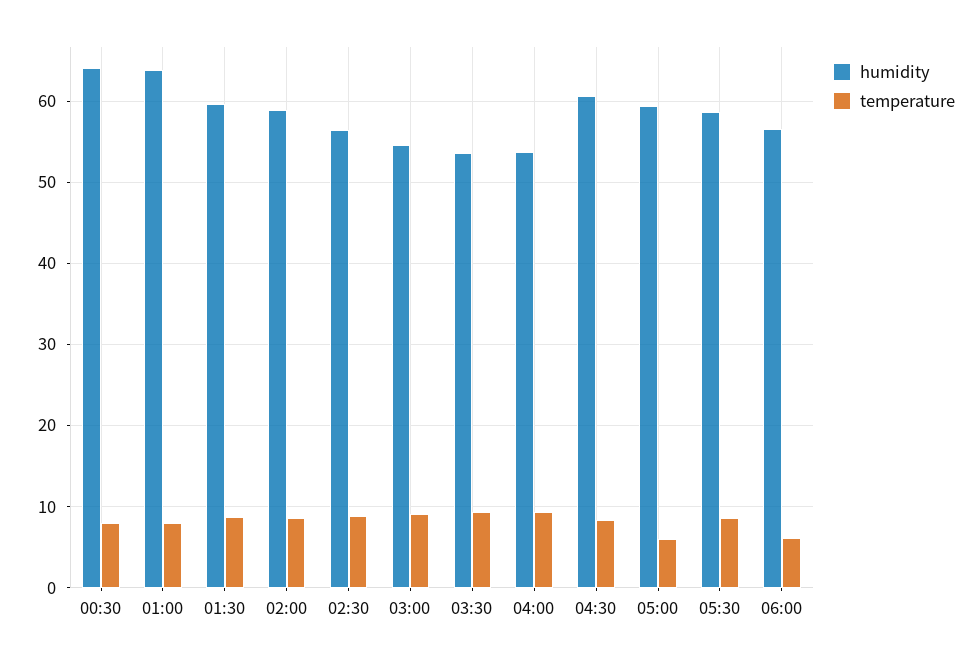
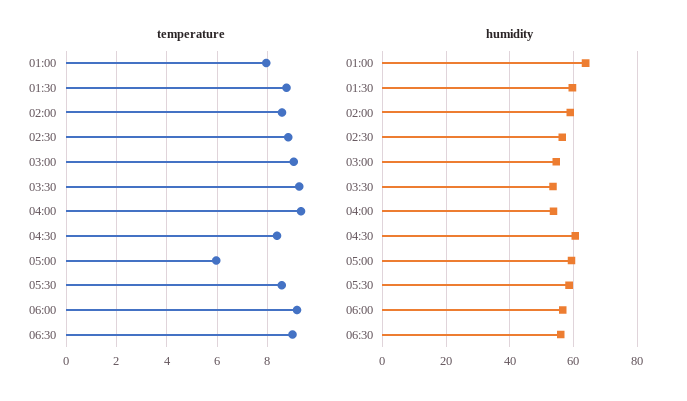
humidity, 00:30: 64 -> none
temperature, 00:30: 8 -> none
temperature, 06:00: 6 -> 9.25
temperature, 06:30: none -> 9
humidity, 06:30: none -> 56

